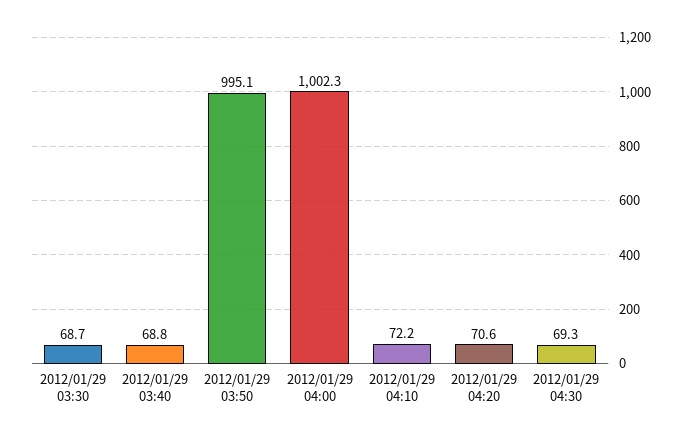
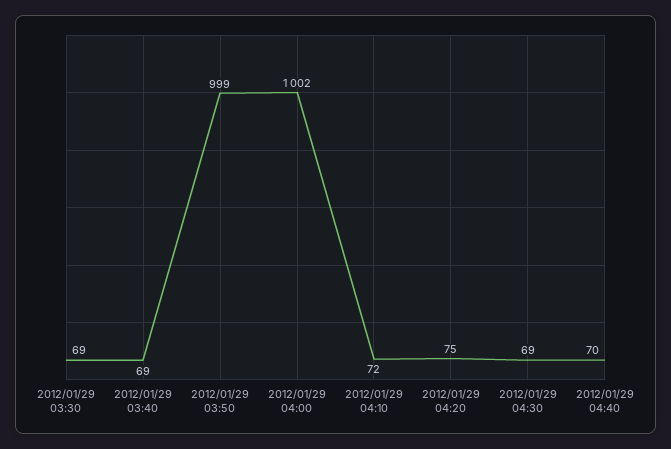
2012/01/29 03:50: 995.1 -> 999
2012/01/29 04:20: 70.6 -> 75
2012/01/29 04:40: none -> 70

